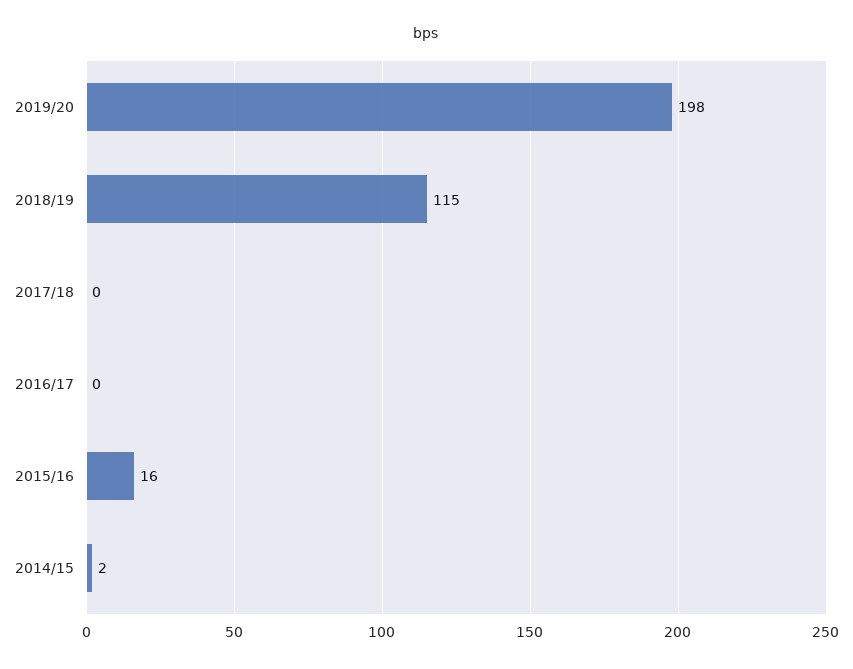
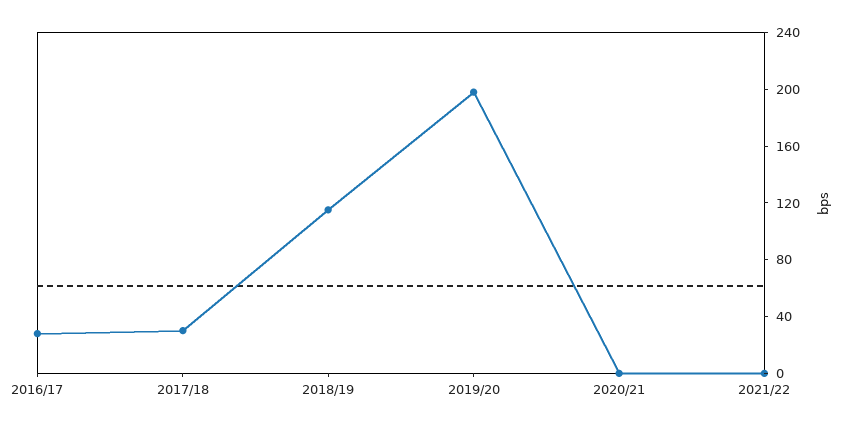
2017/18: 0 -> 30
2016/17: 0 -> 30
2015/16: 16 -> none
2014/15: 2 -> none
2020/21: none -> 0
2021/22: none -> 0

